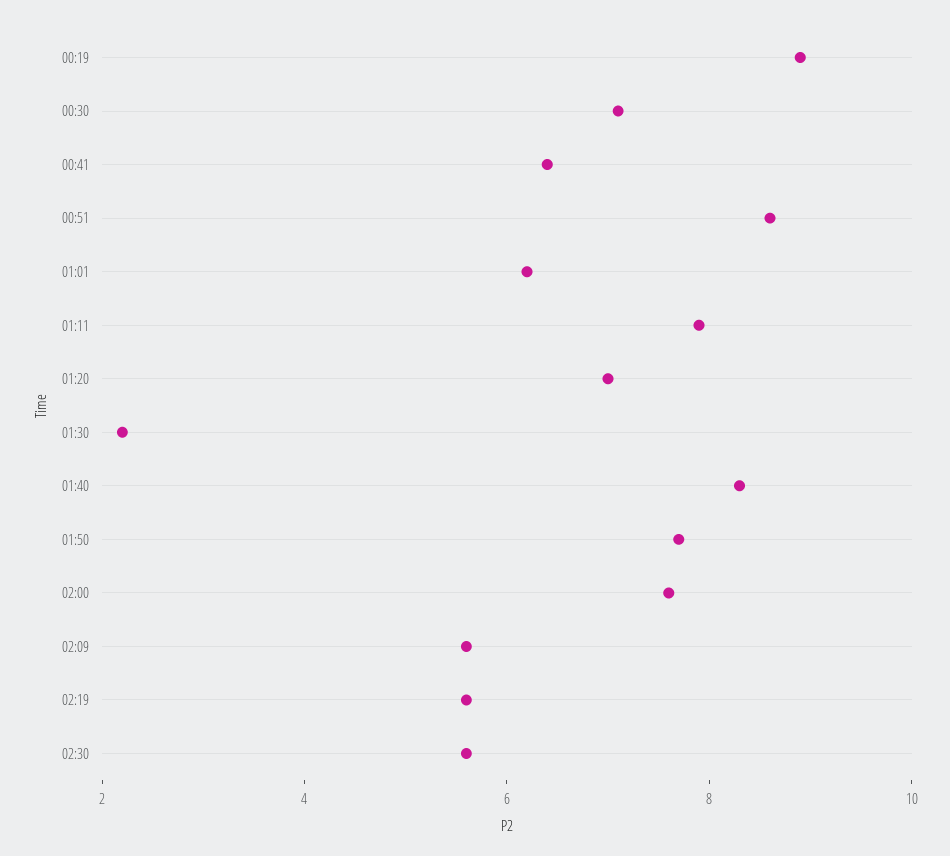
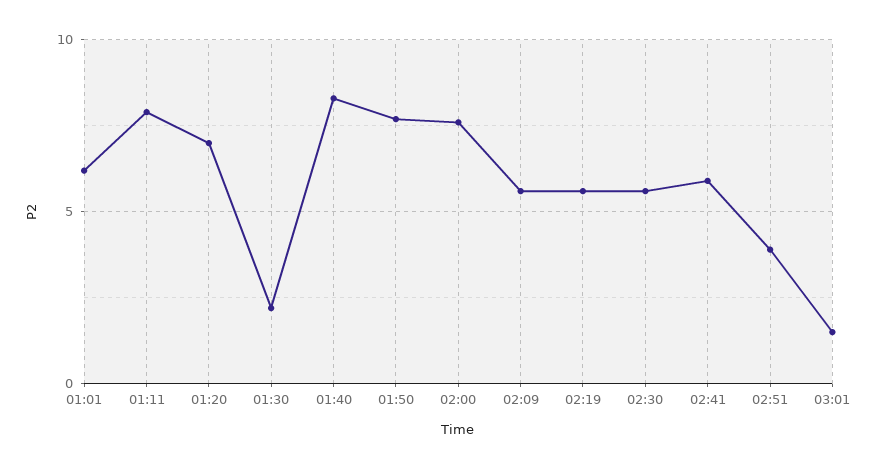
00:19: 9 -> none
00:30: 7 -> none
00:41: 6.5 -> none
00:51: 8.5 -> none
02:41: none -> 6
02:51: none -> 4
03:01: none -> 1.5

